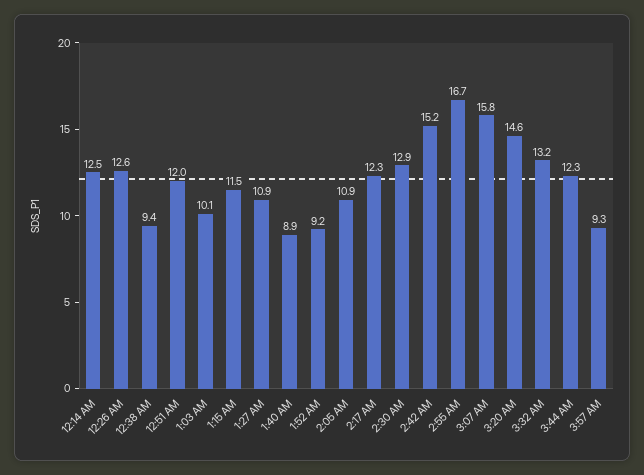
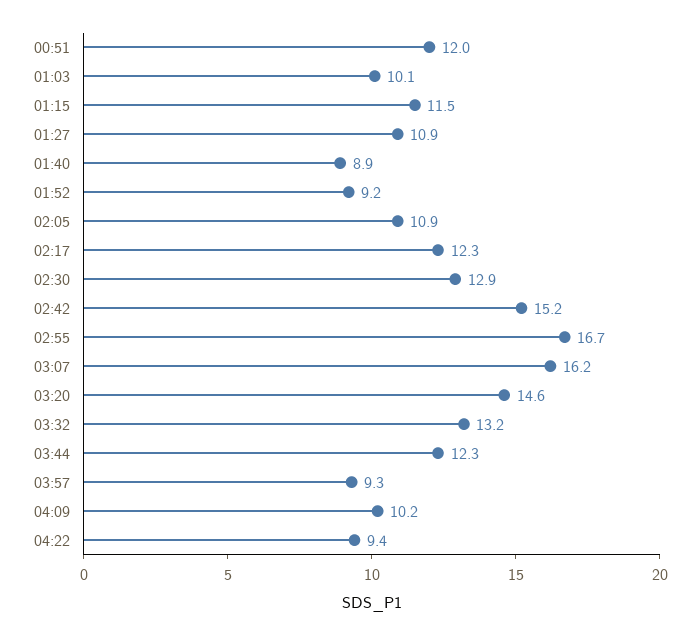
12:14 AM: 12.5 -> none
12:26 AM: 12.6 -> none
12:38 AM: 9.4 -> none
3:07 AM: 15.8 -> 16.2
04:09: none -> 10.2
04:22: none -> 9.4

